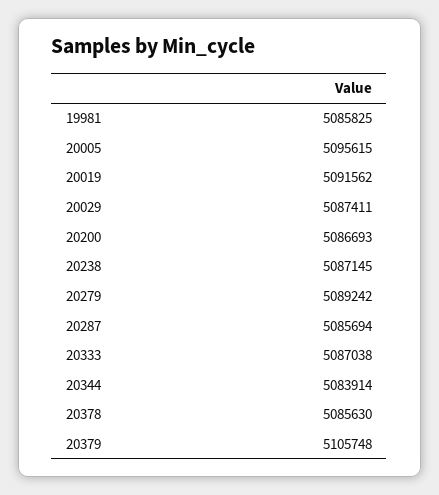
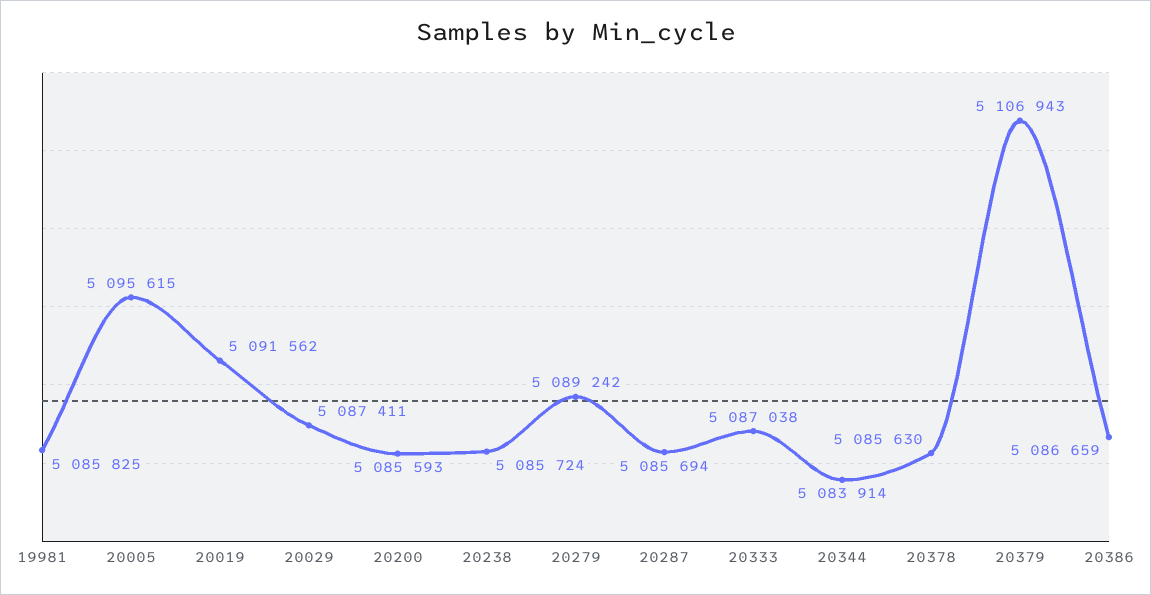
20200: 5086693 -> 5085593
20238: 5087145 -> 5085724
20379: 5105748 -> 5106943
20386: none -> 5086659

